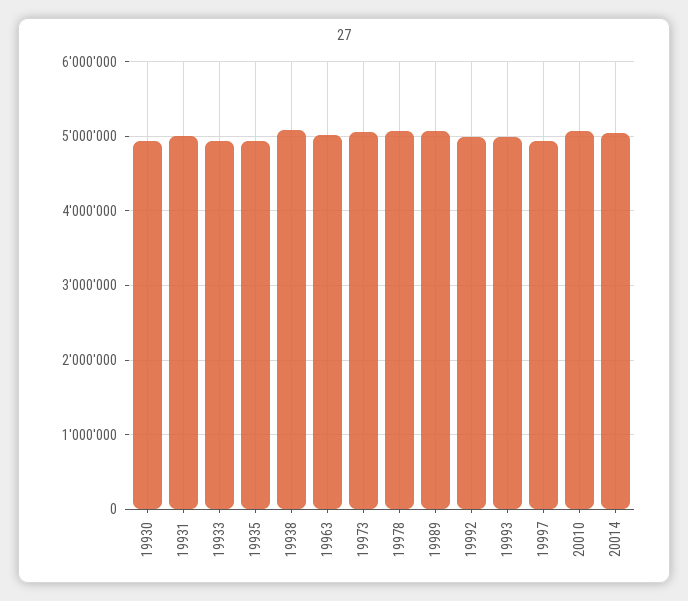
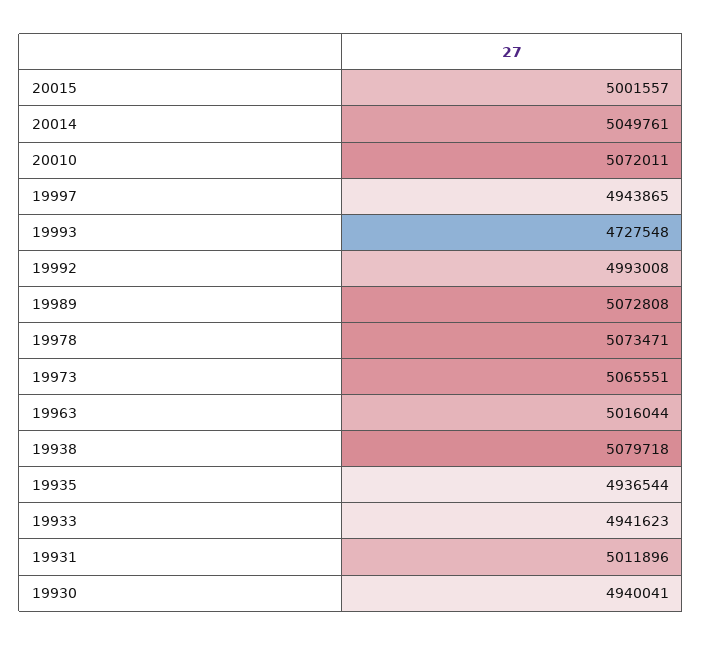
19993: 5000000 -> 4727548
20015: none -> 5001557

